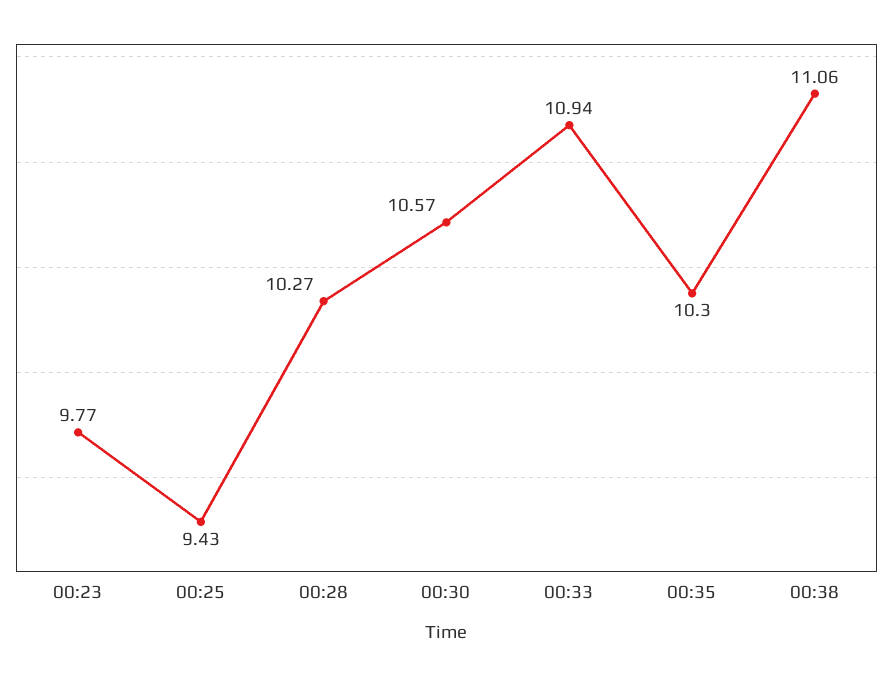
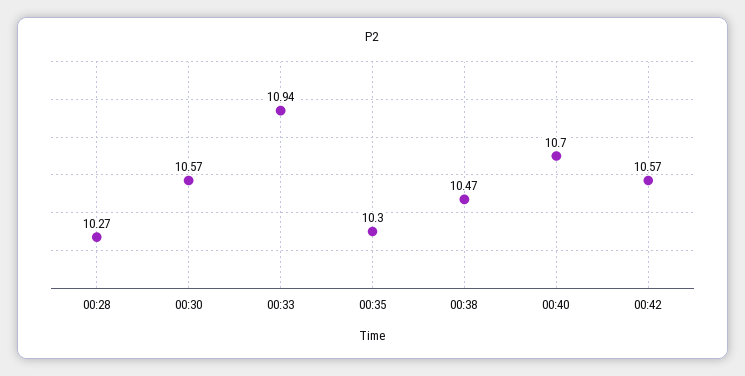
00:23: 9.77 -> none
00:25: 9.43 -> none
00:38: 11.06 -> 10.47
00:40: none -> 10.7
00:42: none -> 10.57

